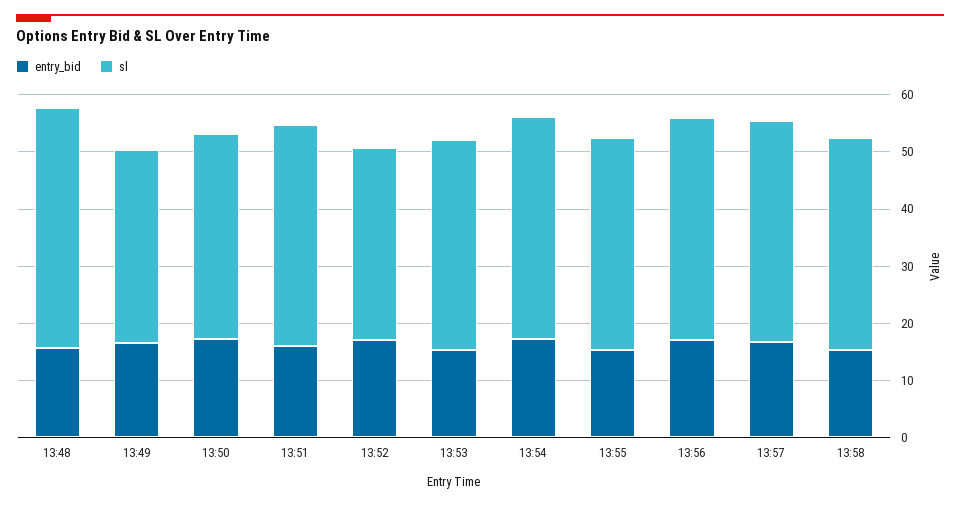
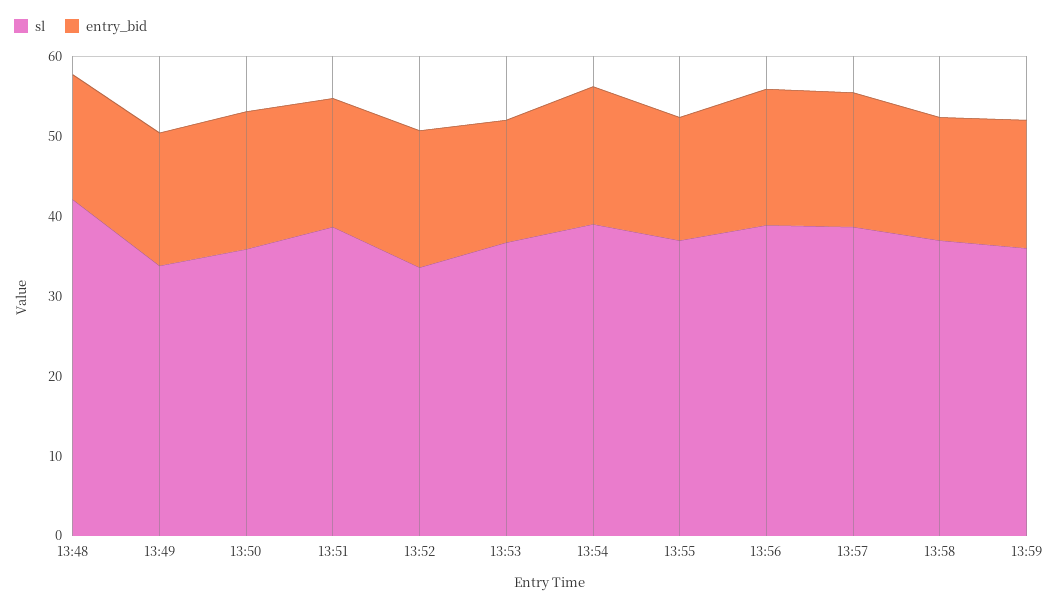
sl, 13:59: none -> 36
entry_bid, 13:59: none -> 16

